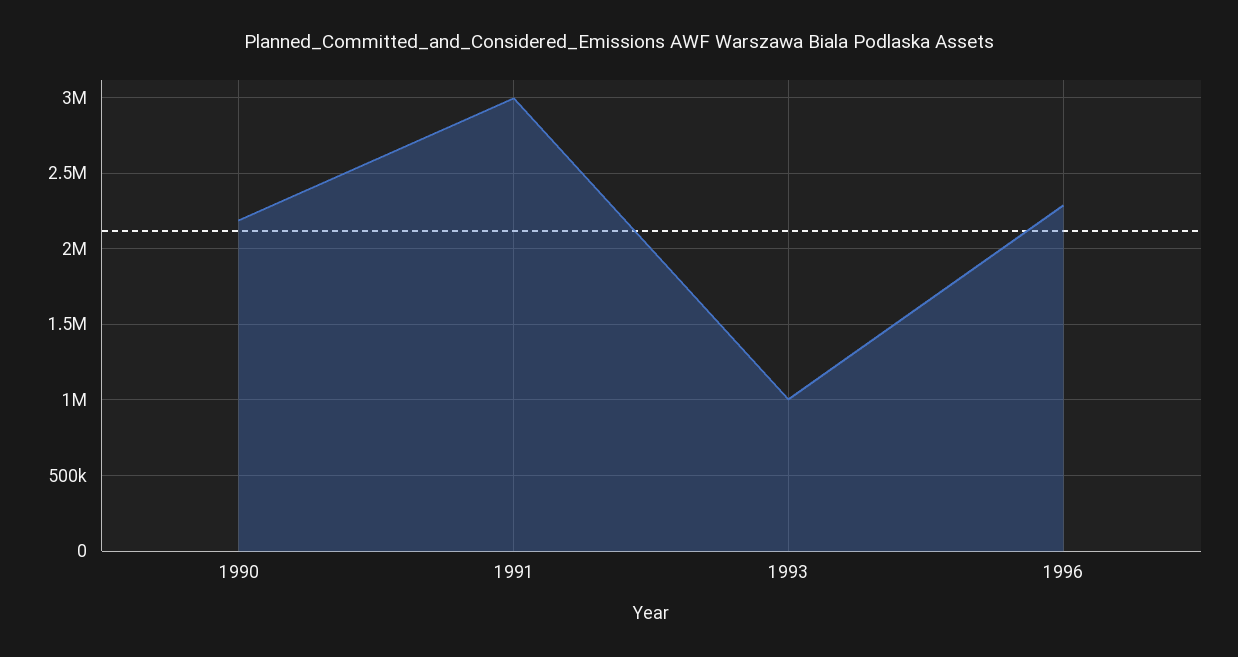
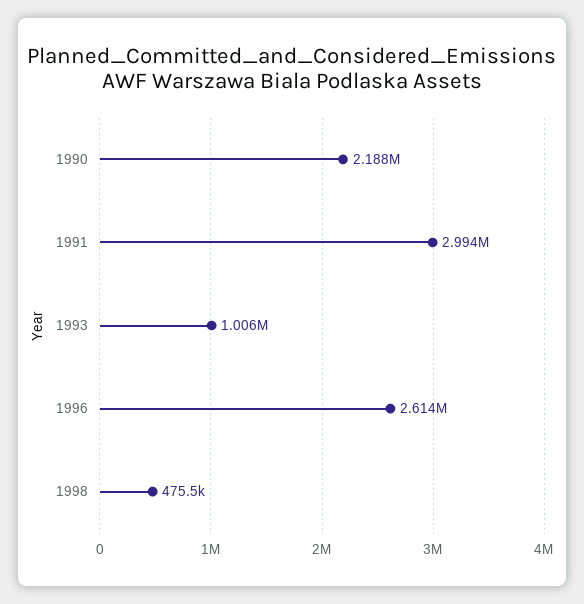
1996: 2300000 -> 2614000
1998: none -> 475500

